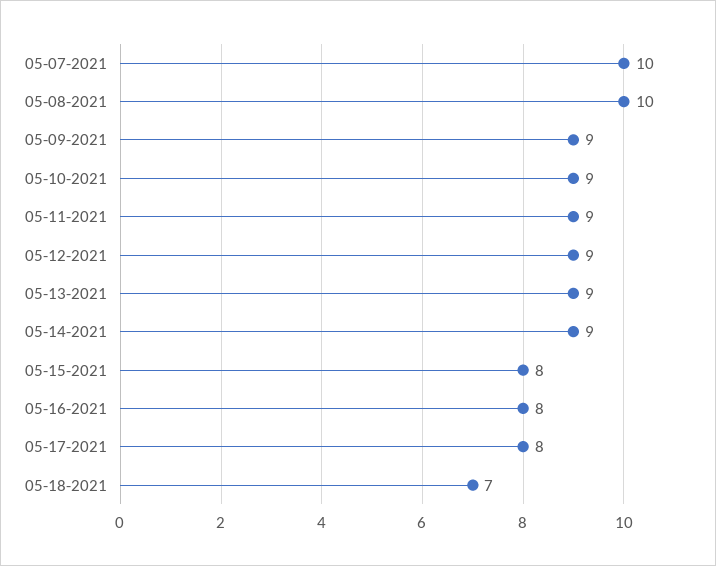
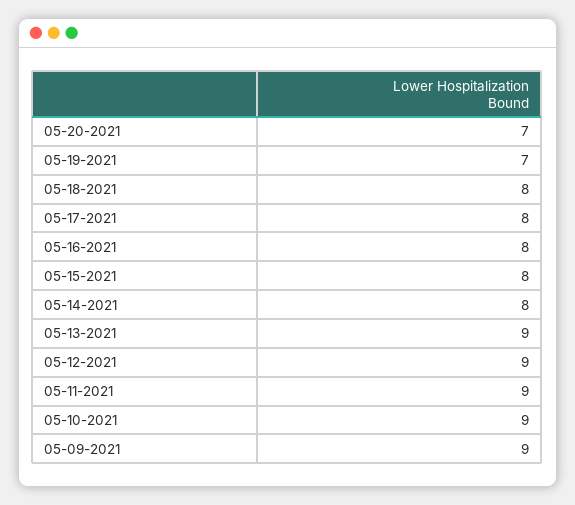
05-07-2021: 10 -> none
05-08-2021: 10 -> none
05-14-2021: 9 -> 8
05-18-2021: 7 -> 8
05-20-2021: none -> 7
05-19-2021: none -> 7

